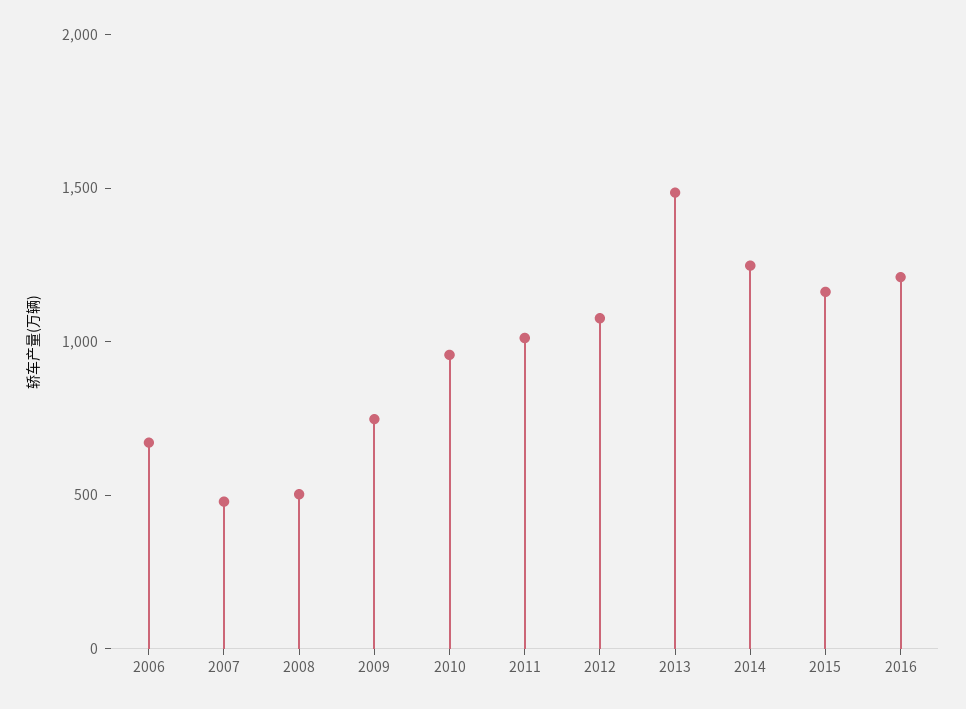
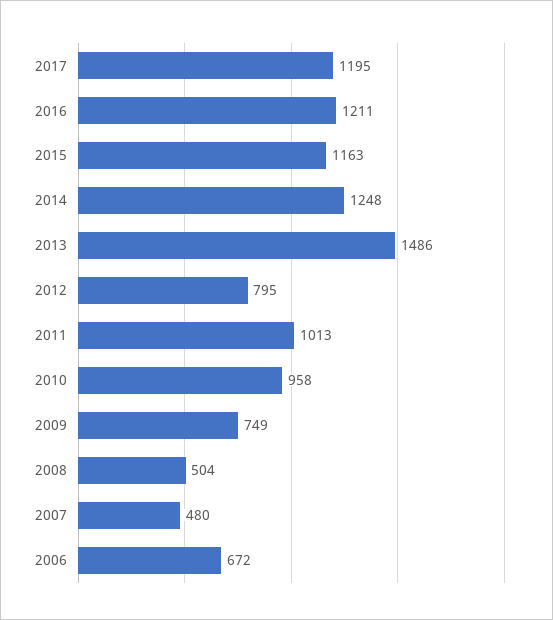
2012: 1100 -> 795
2017: none -> 1195

